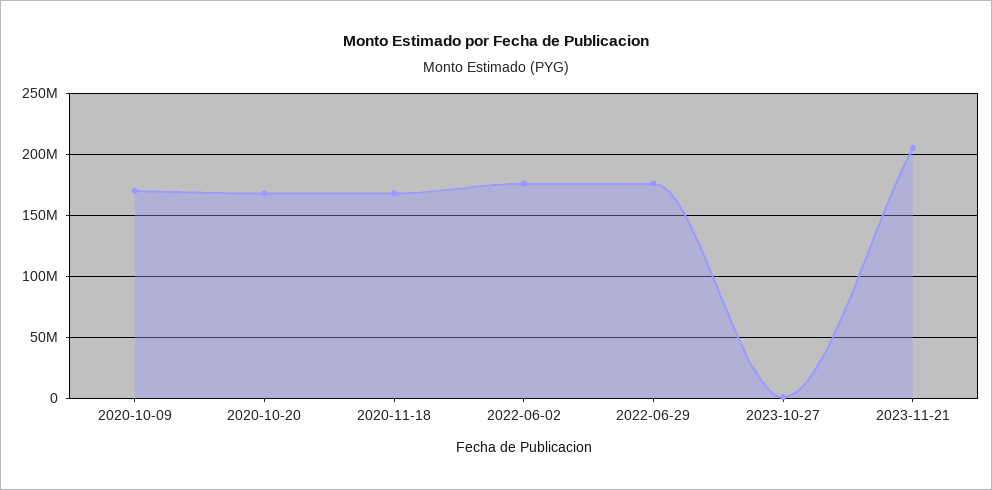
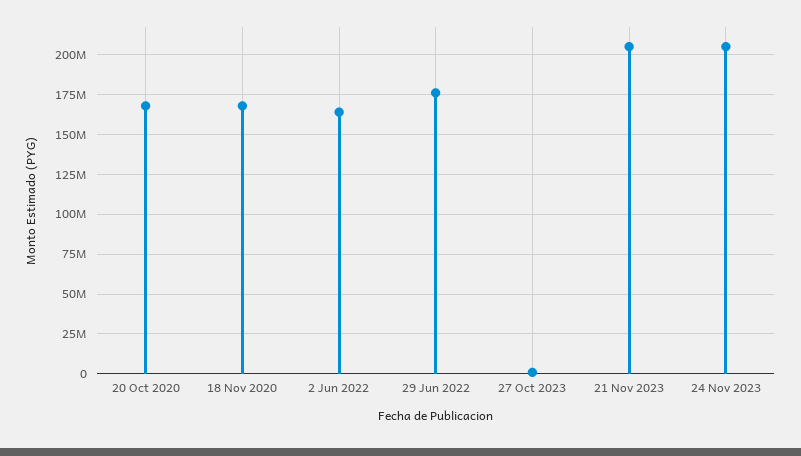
2020-10-09: 170000000 -> none
2022-06-02: 175000000 -> 165000000
24 Nov 2023: none -> 205000000

